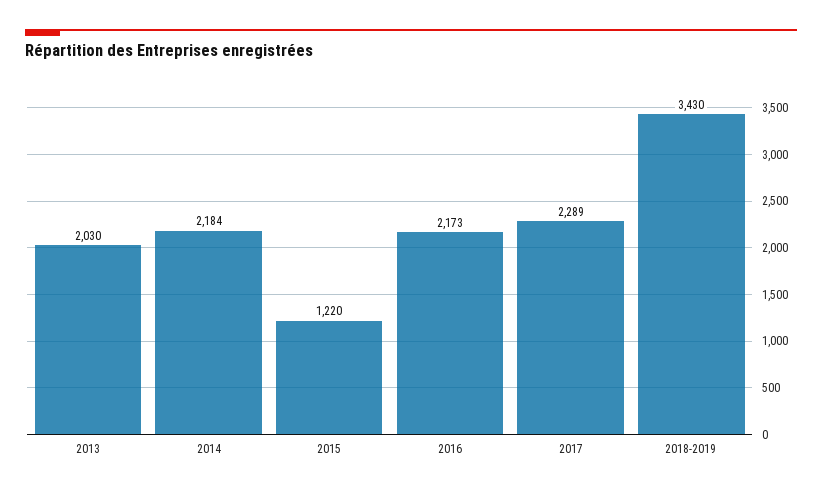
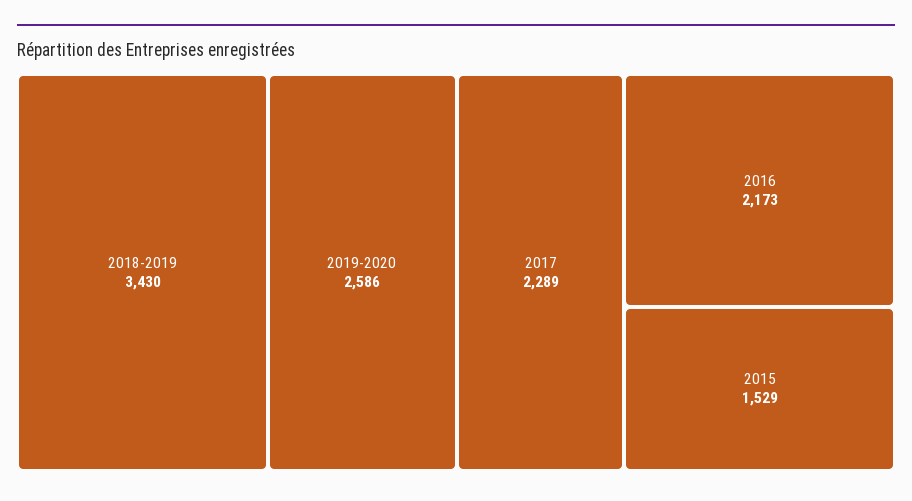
2013: 2030 -> none
2014: 2184 -> none
2015: 1220 -> 1529
2019-2020: none -> 2586

